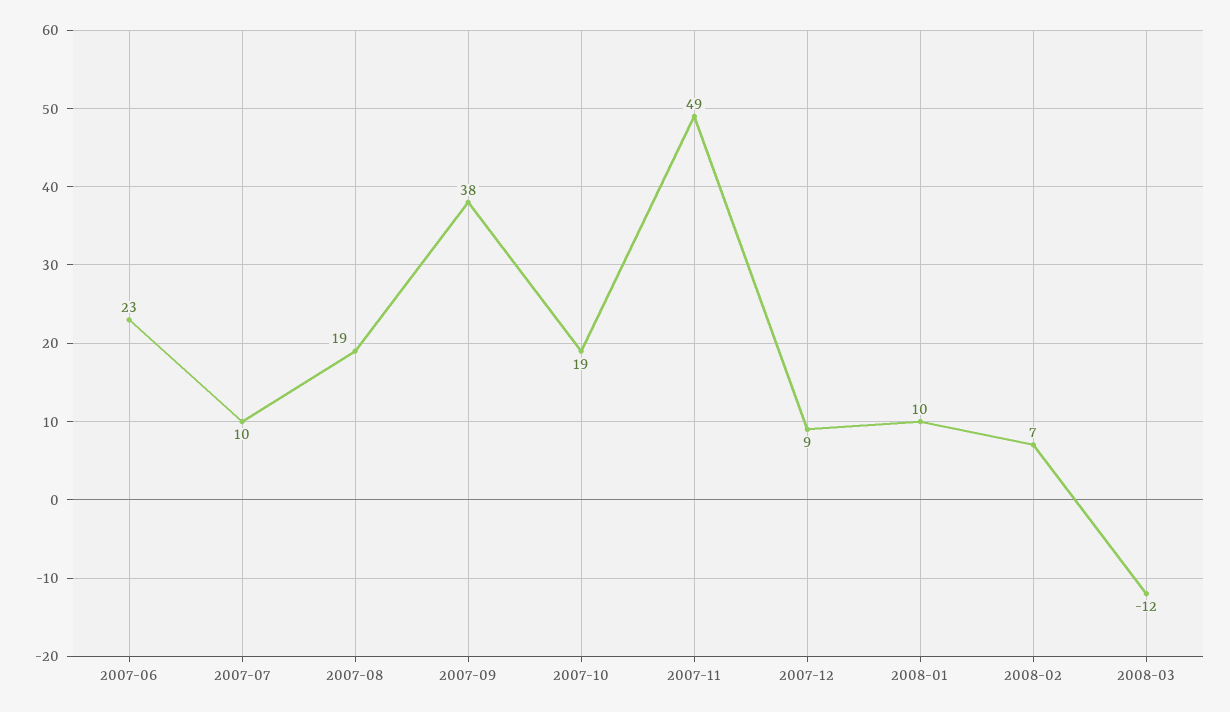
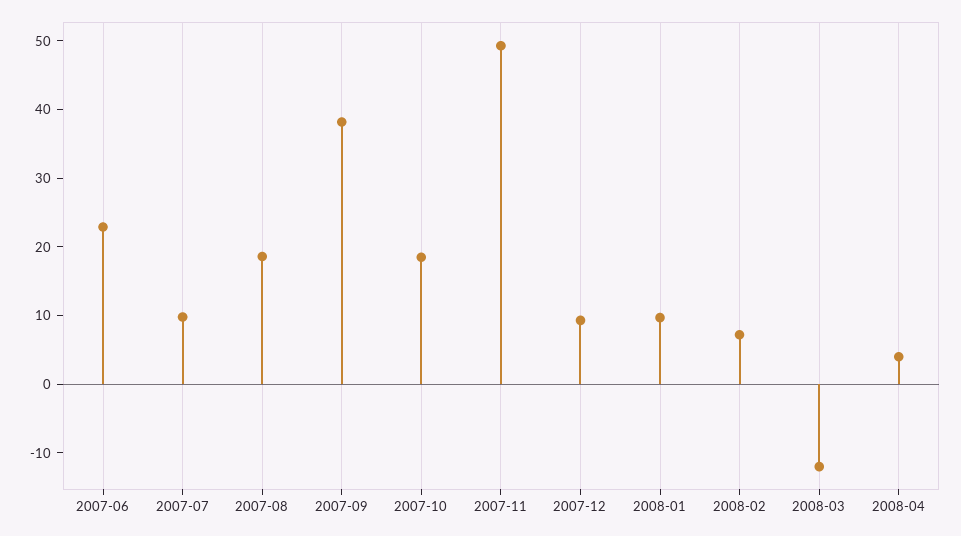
2008-04: none -> 4

